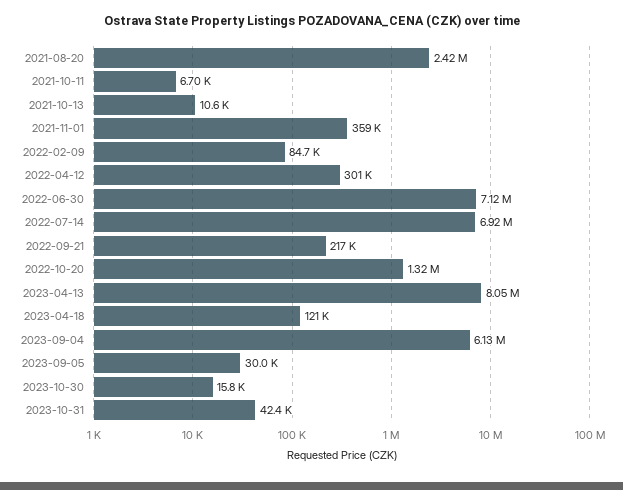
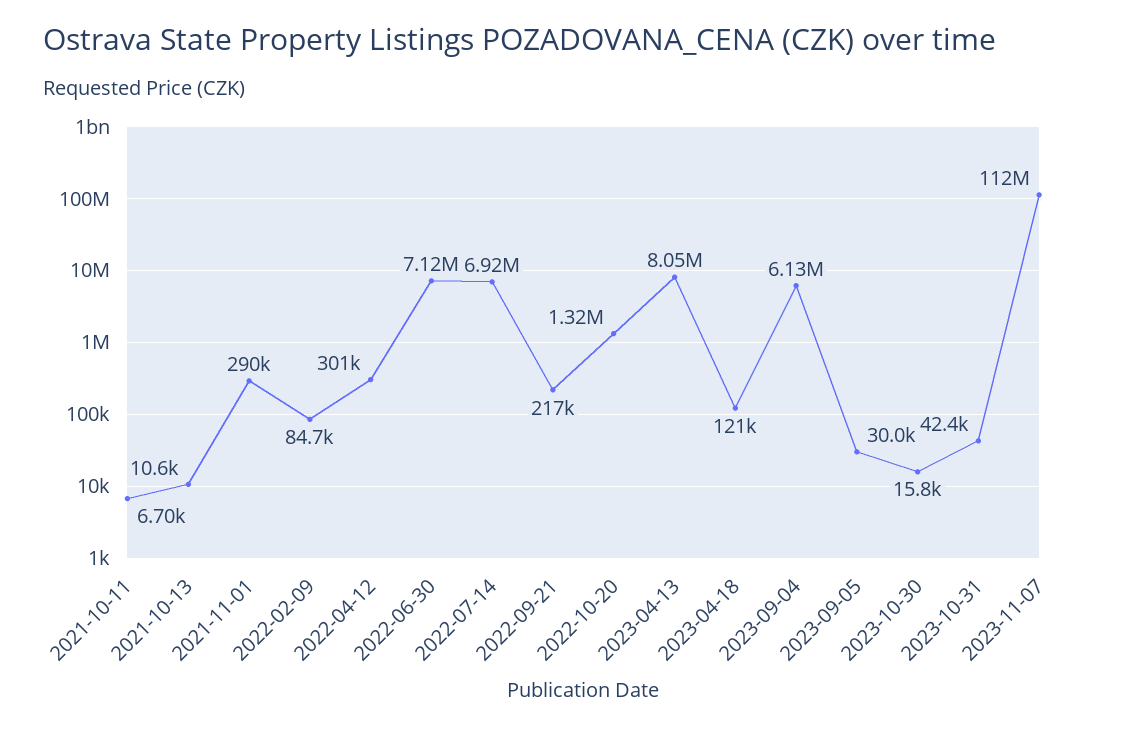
2021-08-20: 2420000 -> none
2021-11-01: 359000 -> 290000
2023-11-07: none -> 112000000

